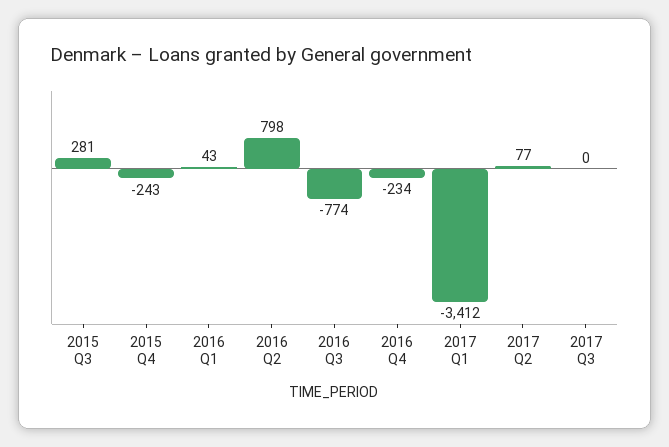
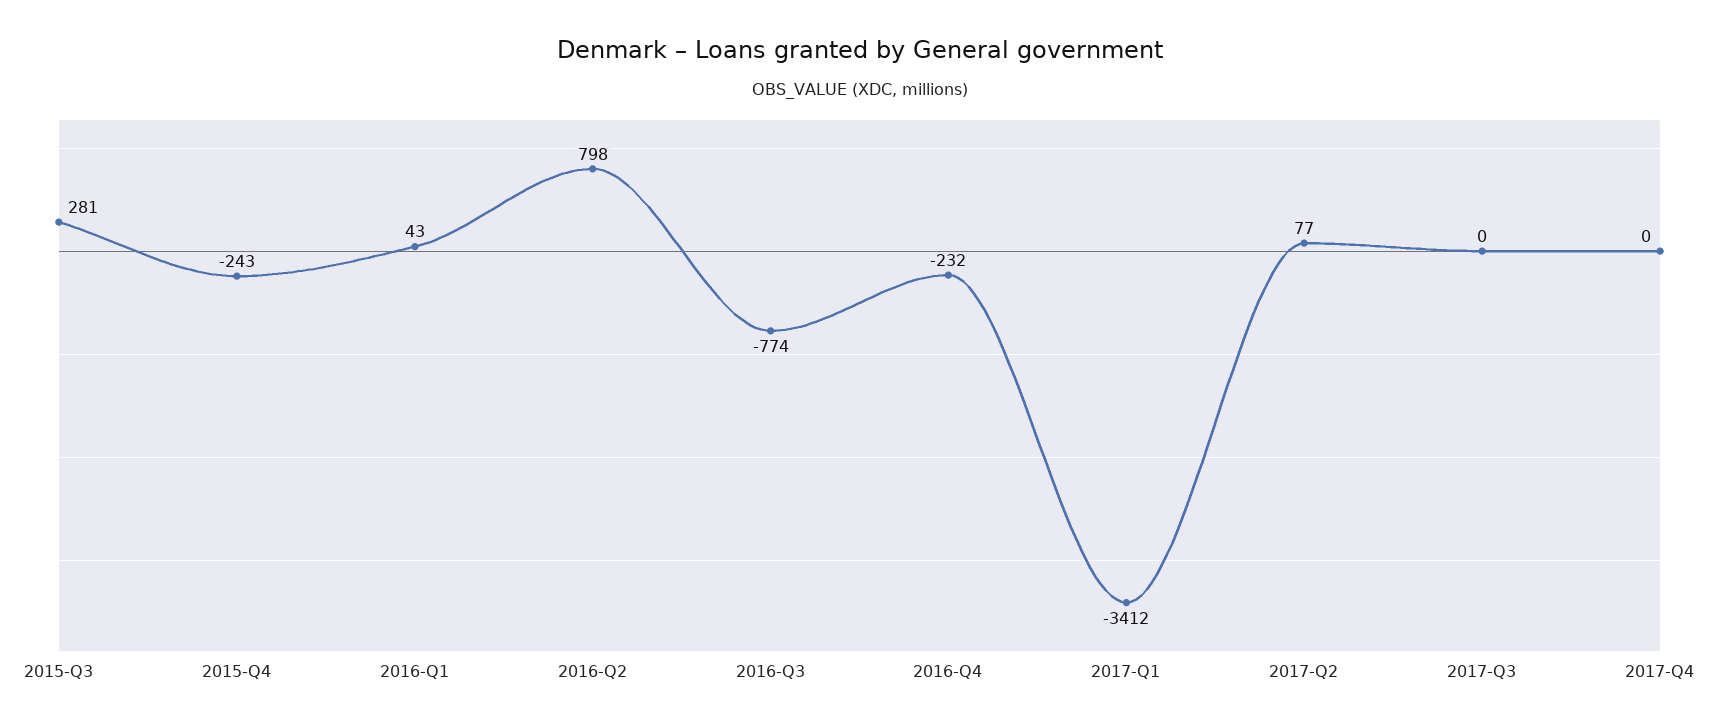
2016 Q4: -234 -> -232
2017-Q4: none -> 0

